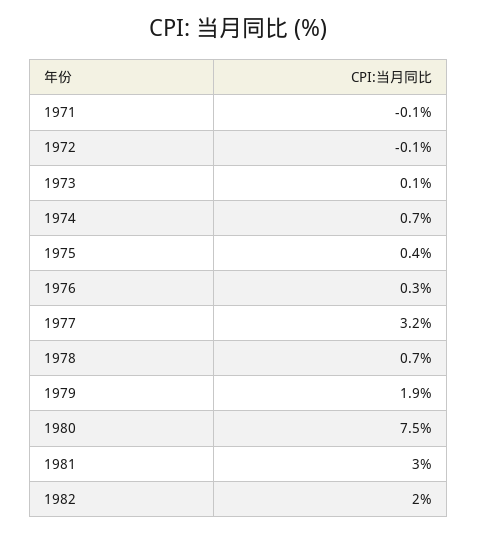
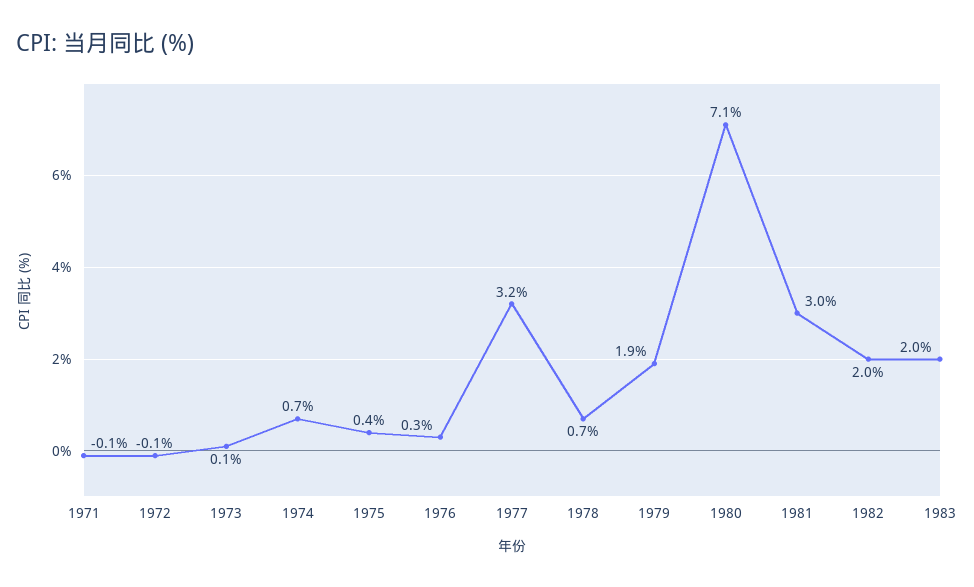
1980: 7.5 -> 7.1
1983: none -> 2

